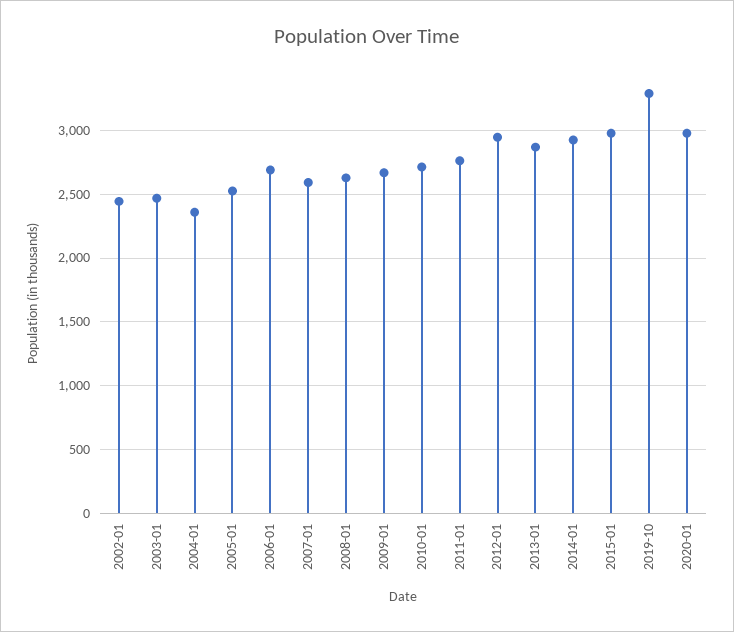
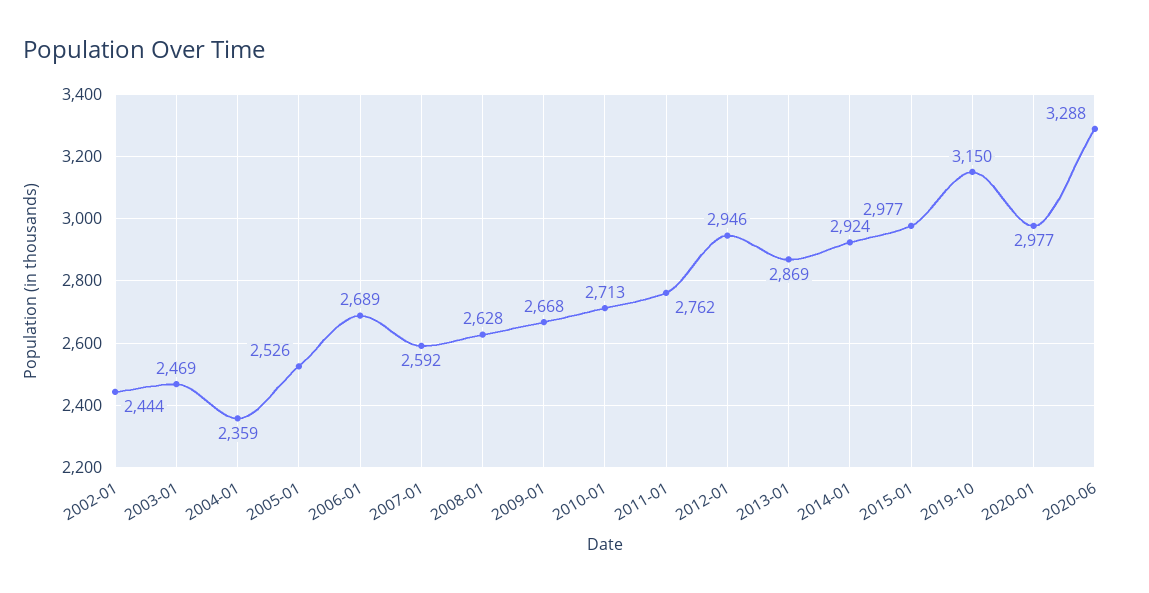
2019-10: 3300 -> 3150
2020-06: none -> 3288

